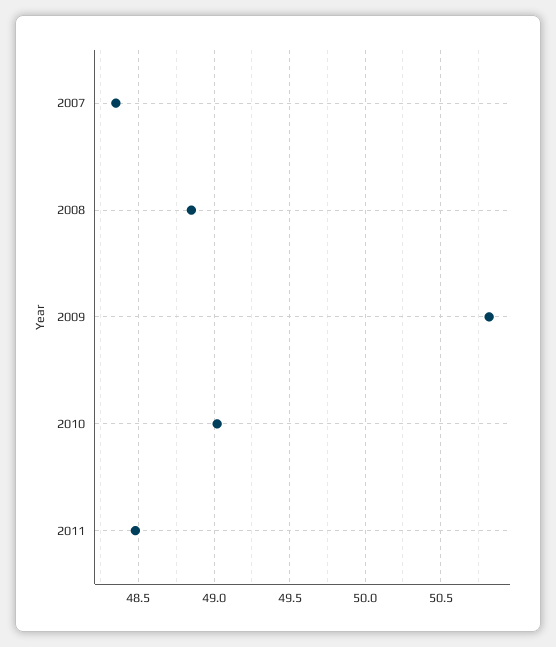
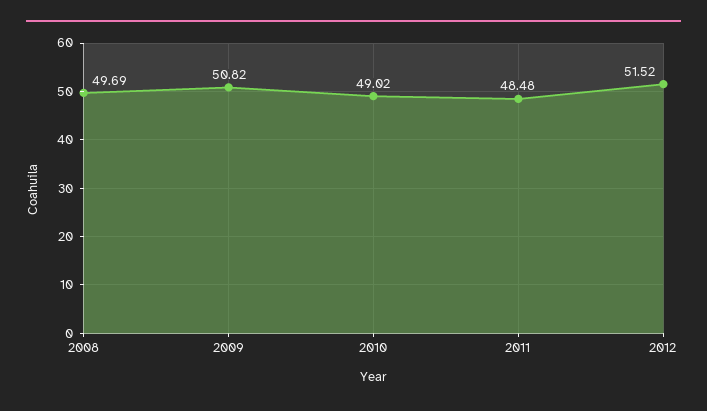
2007: 48.35 -> none
2008: 48.85 -> 49.69
2012: none -> 51.52

